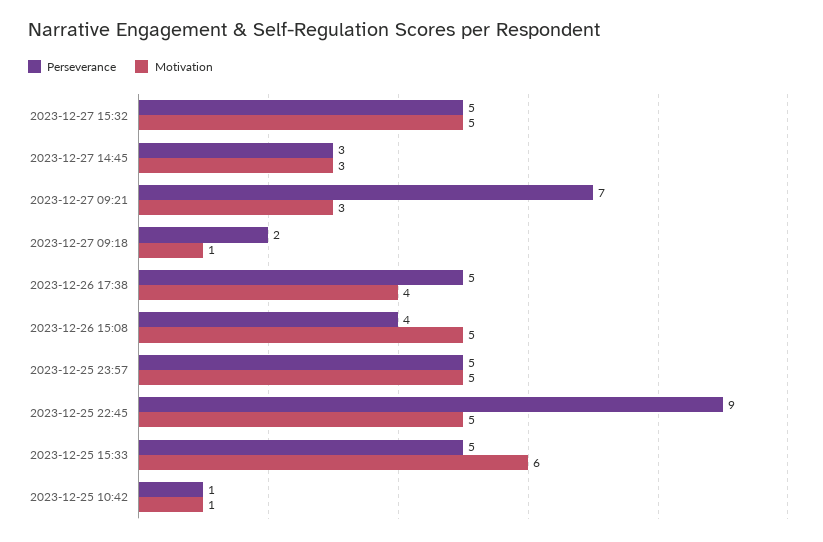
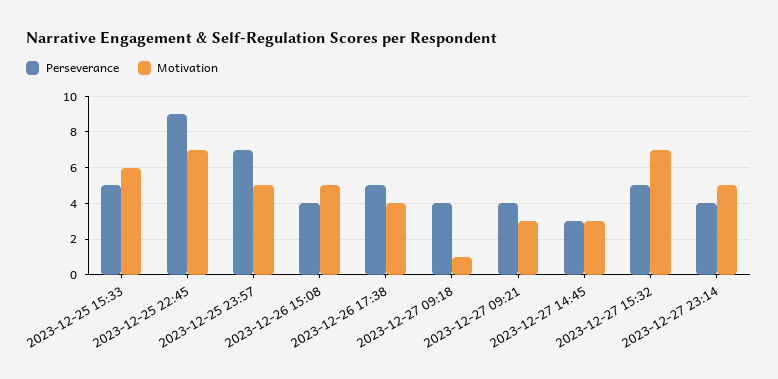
Motivation, 2023-12-27 15:32: 5 -> 7
Perseverance, 2023-12-27 09:21: 7 -> 4
Perseverance, 2023-12-27 09:18: 2 -> 4
Perseverance, 2023-12-25 23:57: 5 -> 7
Motivation, 2023-12-25 22:45: 5 -> 7
Perseverance, 2023-12-25 10:42: 1 -> none
Motivation, 2023-12-25 10:42: 1 -> none
Perseverance, 2023-12-27 23:14: none -> 4
Motivation, 2023-12-27 23:14: none -> 5

